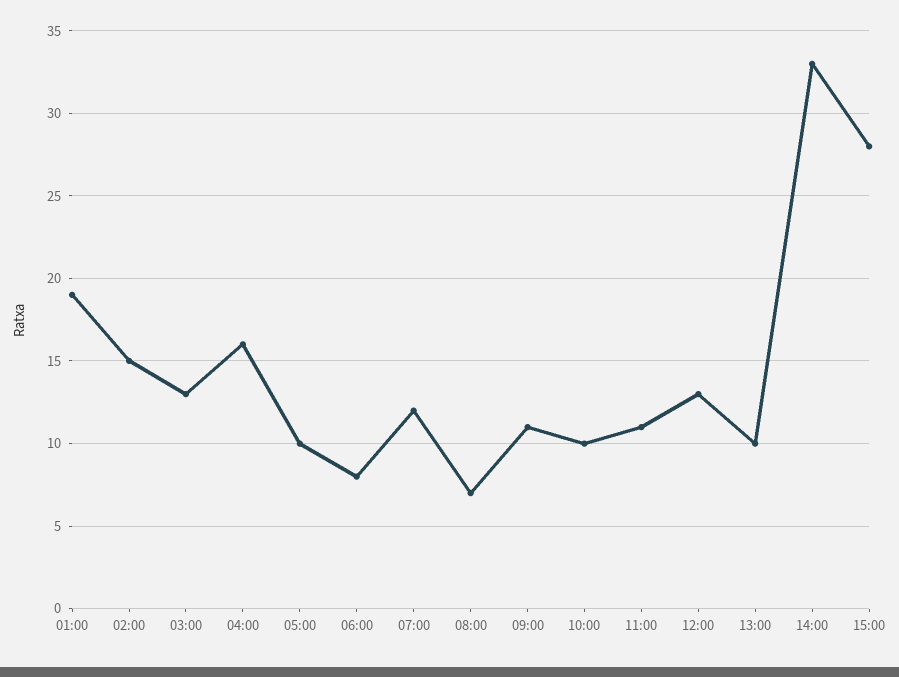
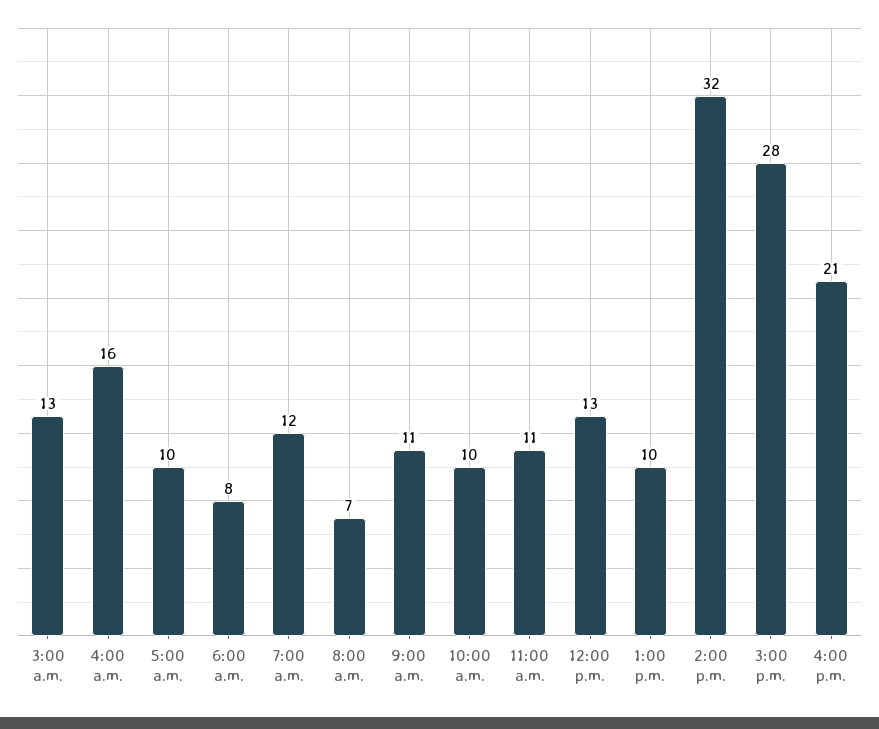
01:00: 19 -> none
02:00: 15 -> none
14:00: 33 -> 32
4:00 p.m.: none -> 21

